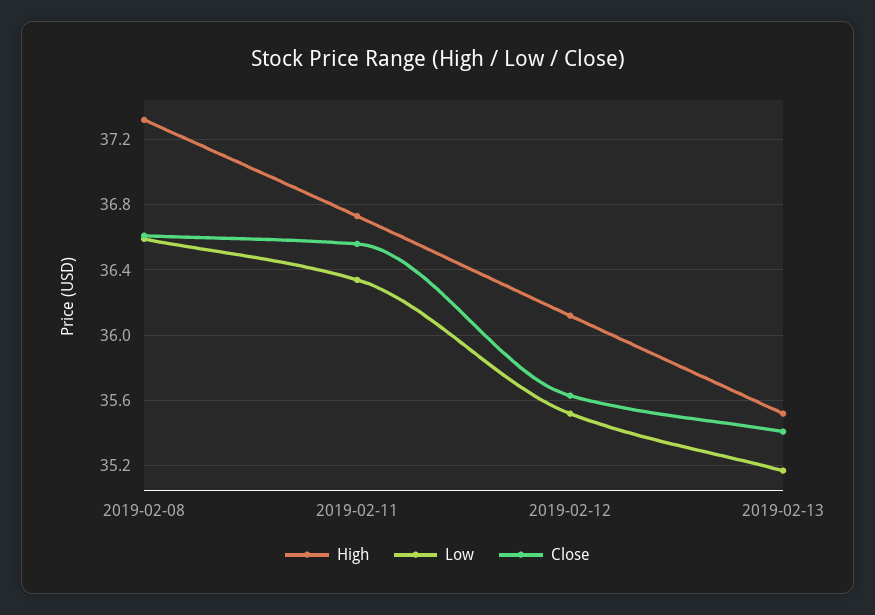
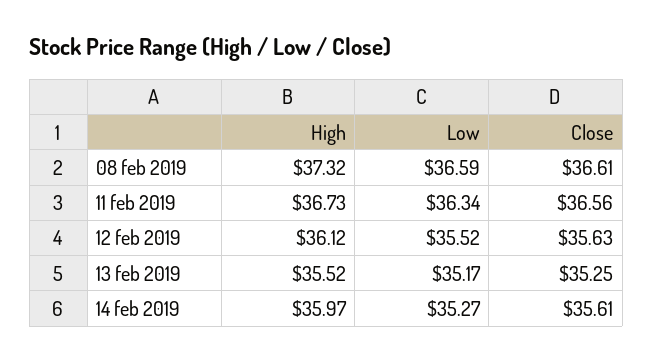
Close, 2019-02-13: 35.4 -> 35.25
High, 14 feb 2019: none -> 35.97
Low, 14 feb 2019: none -> 35.27
Close, 14 feb 2019: none -> 35.61

